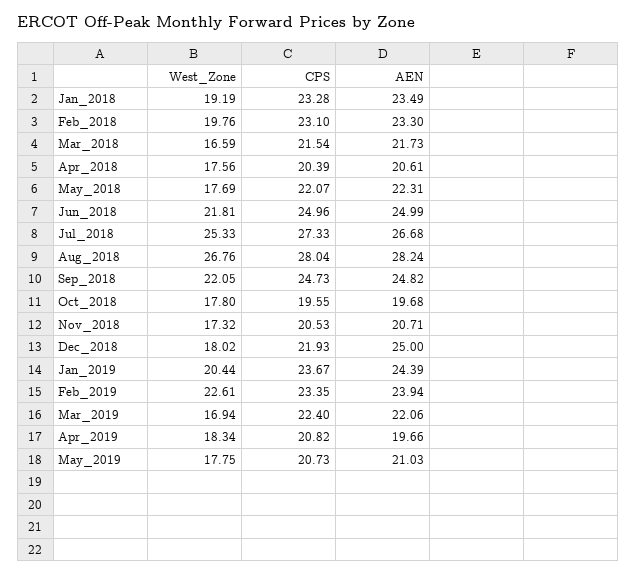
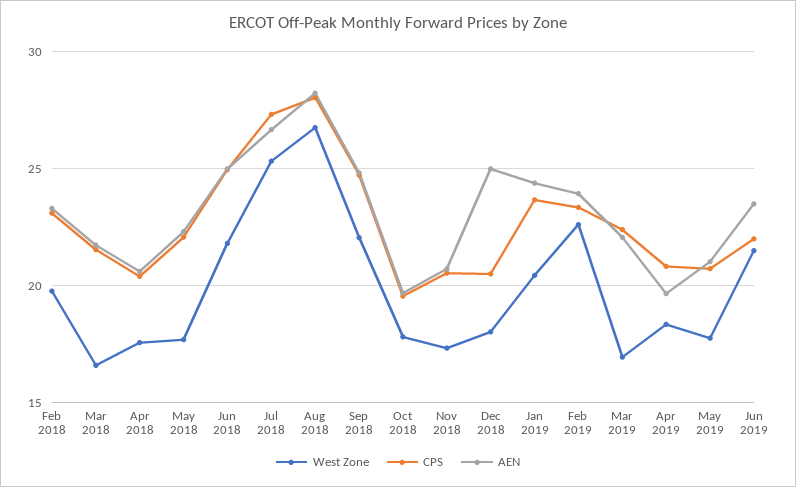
West_Zone, Jan_2018: 19.19 -> none
CPS, Jan_2018: 23.28 -> none
AEN, Jan_2018: 23.49 -> none
CPS, Dec_2018: 21.93 -> 20.5
West_Zone, Jun 2019: none -> 21.5
CPS, Jun 2019: none -> 22
AEN, Jun 2019: none -> 23.5

